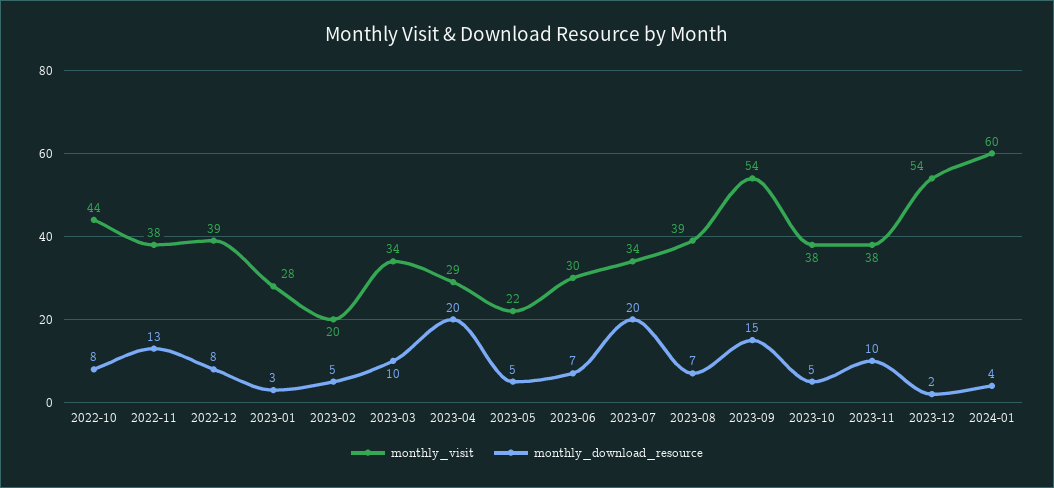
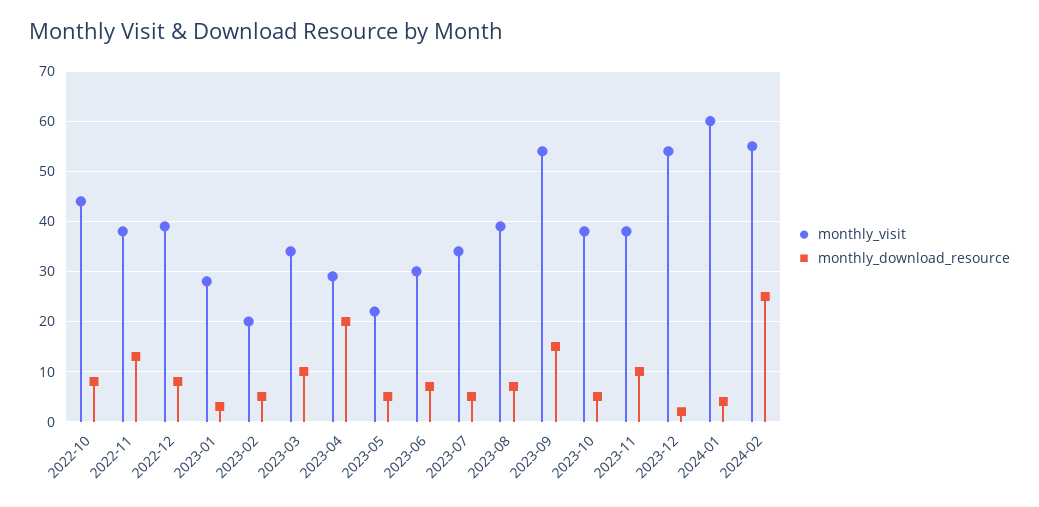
monthly_download_resource, 2023-07: 20 -> 5
monthly_visit, 2024-02: none -> 55
monthly_download_resource, 2024-02: none -> 25

